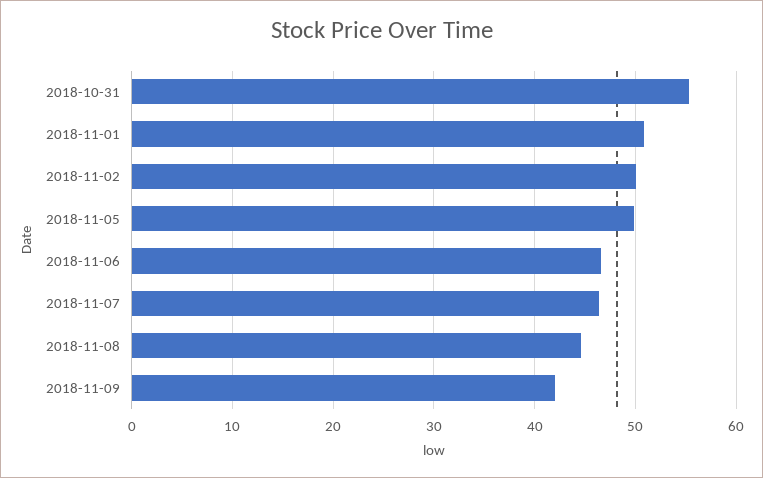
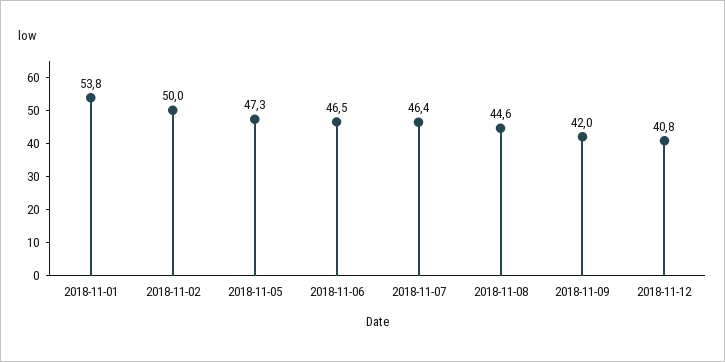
2018-10-31: 55 -> none
2018-11-01: 51 -> 53.8
2018-11-05: 50 -> 47.3
2018-11-12: none -> 40.8

